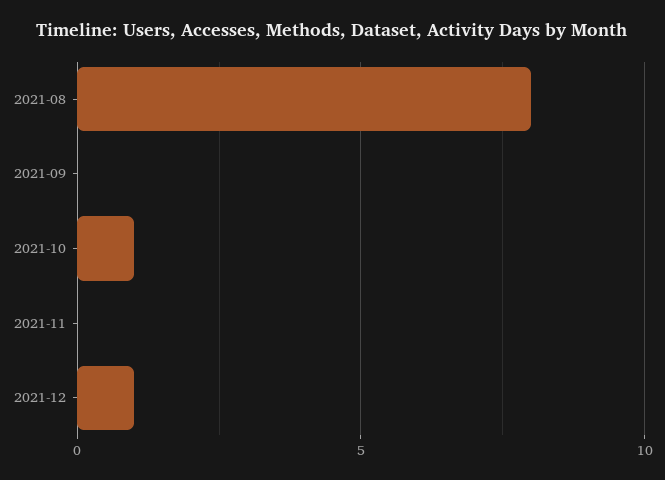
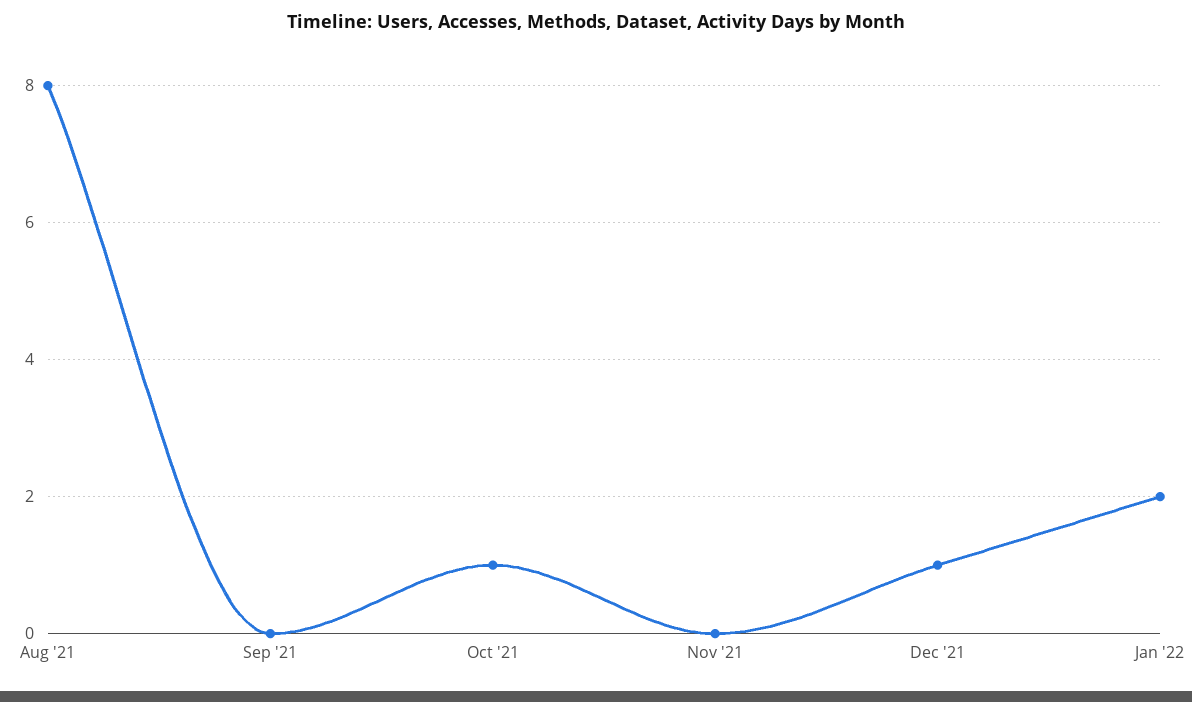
Jan '22: none -> 2

